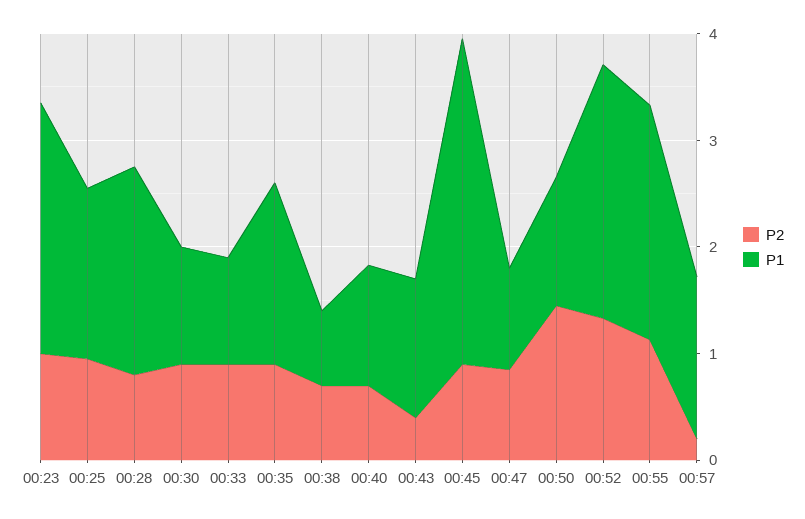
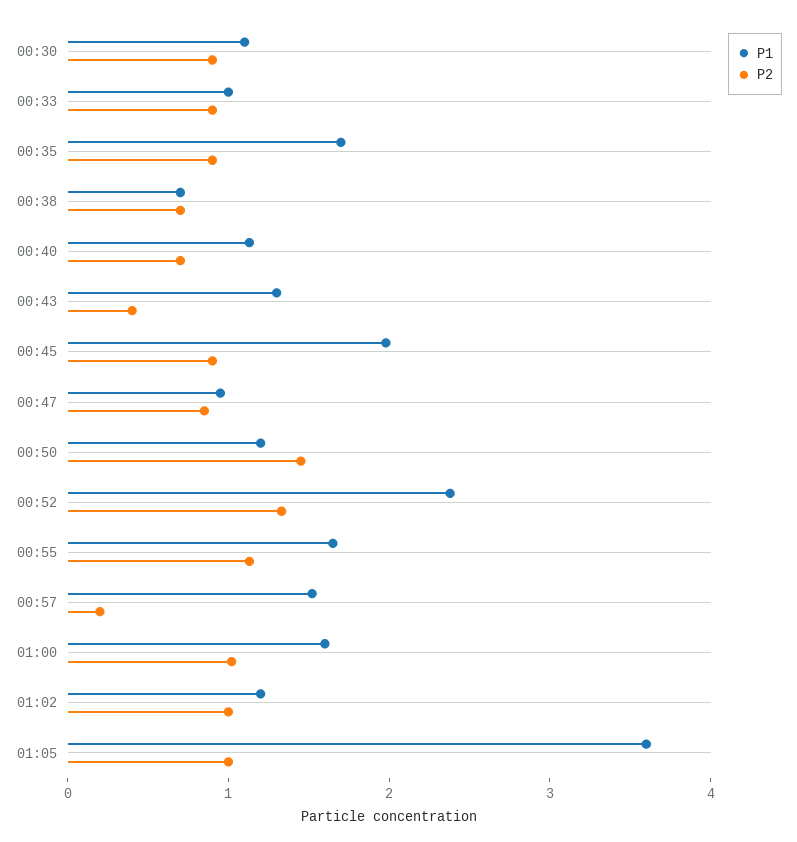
P2, 00:23: 1 -> none
P1, 00:23: 2.4 -> none
P2, 00:25: 1 -> none
P1, 00:25: 1.6 -> none
P2, 00:28: 0.8 -> none
P1, 00:28: 2 -> none
P1, 00:45: 3 -> 2
P1, 00:55: 2.2 -> 1.6
P1, 01:00: none -> 1.6
P2, 01:00: none -> 1
P1, 01:02: none -> 1.2
P2, 01:02: none -> 1
P1, 01:05: none -> 3.6
P2, 01:05: none -> 1

